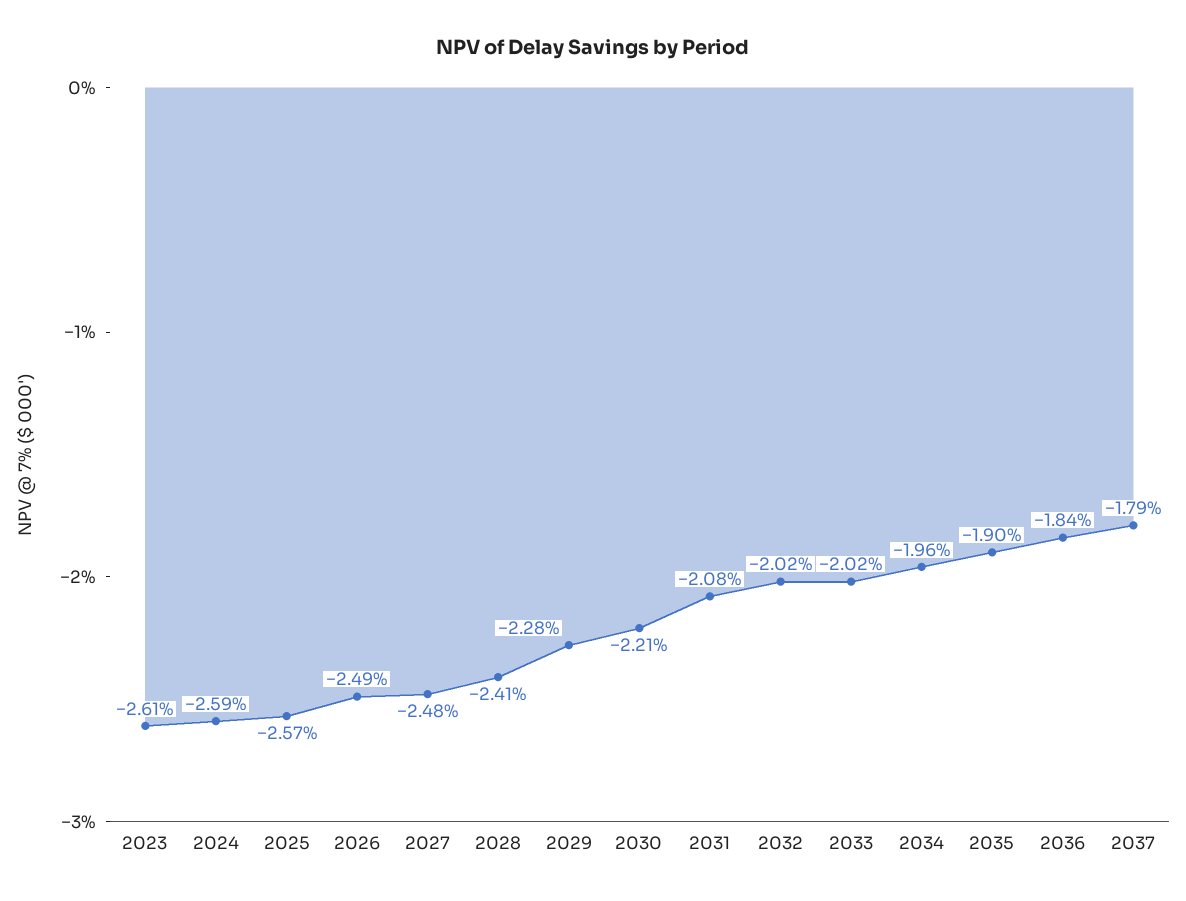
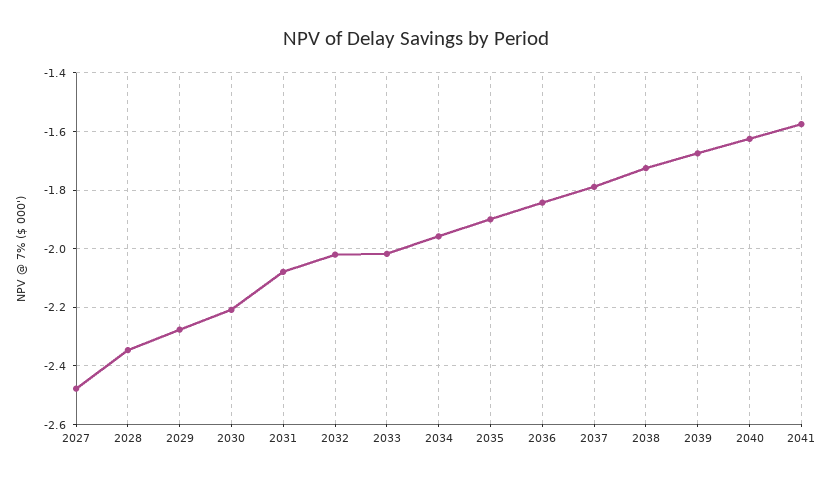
2023: -2.61 -> none
2024: -2.59 -> none
2025: -2.57 -> none
2026: -2.49 -> none
2028: -2.41 -> -2.35
2038: none -> -1.725
2039: none -> -1.675
2040: none -> -1.625
2041: none -> -1.575

